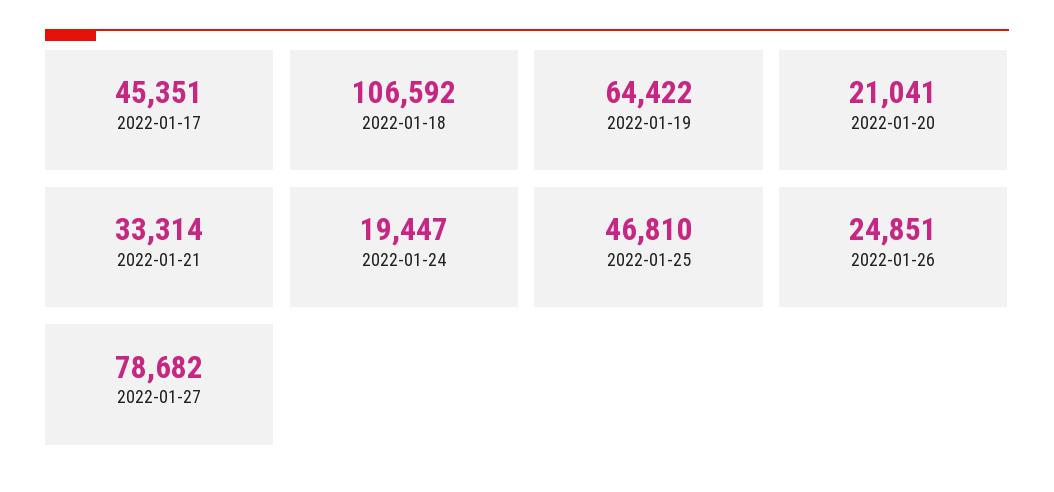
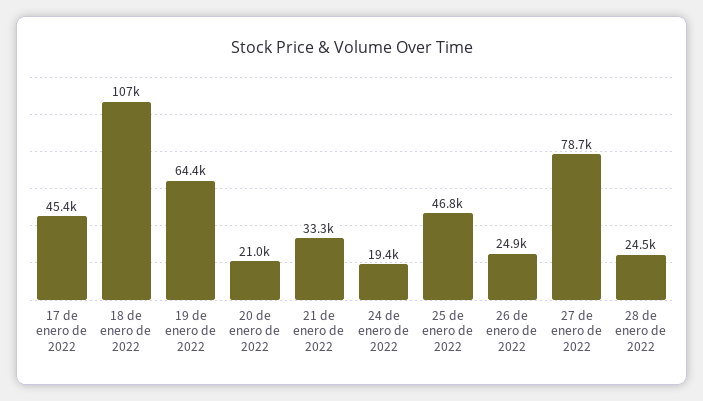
28 de enero de 2022: none -> 24500

